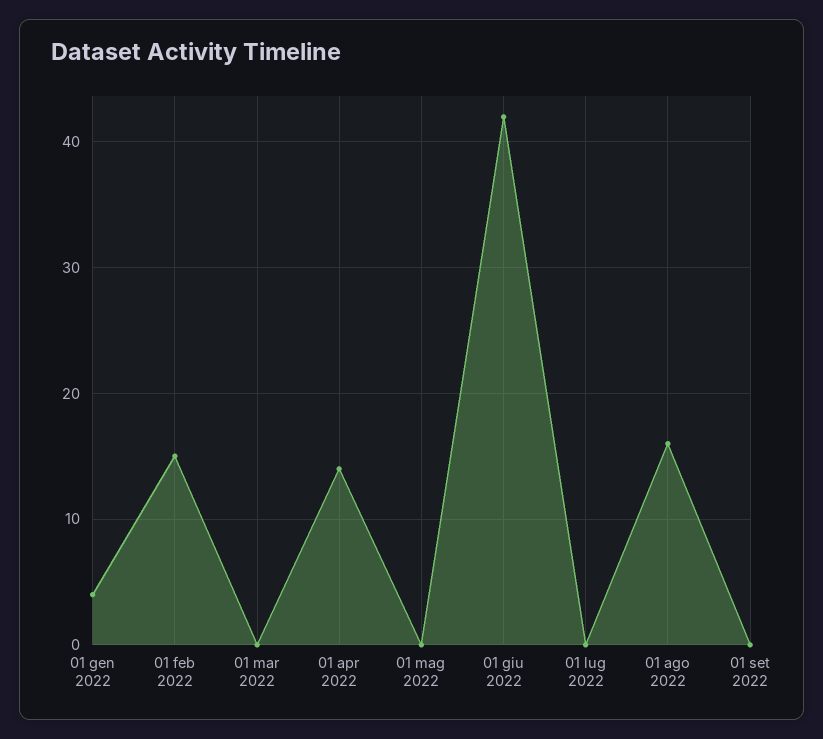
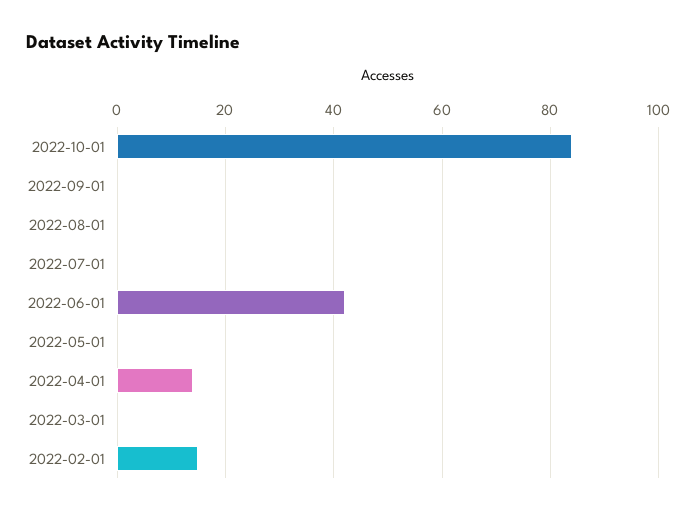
01 gen 2022: 4 -> none
01 ago 2022: 16 -> 0
2022-10-01: none -> 85

